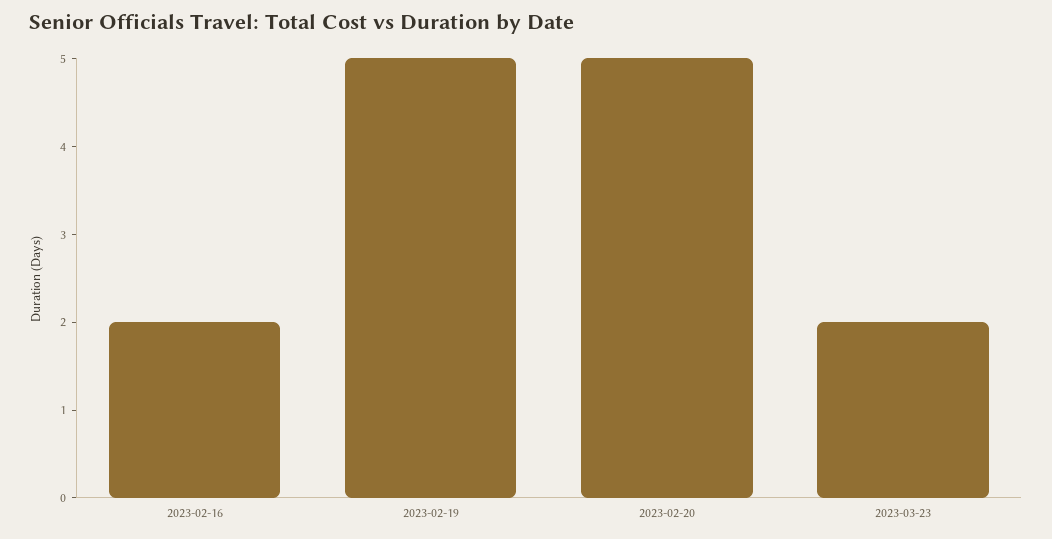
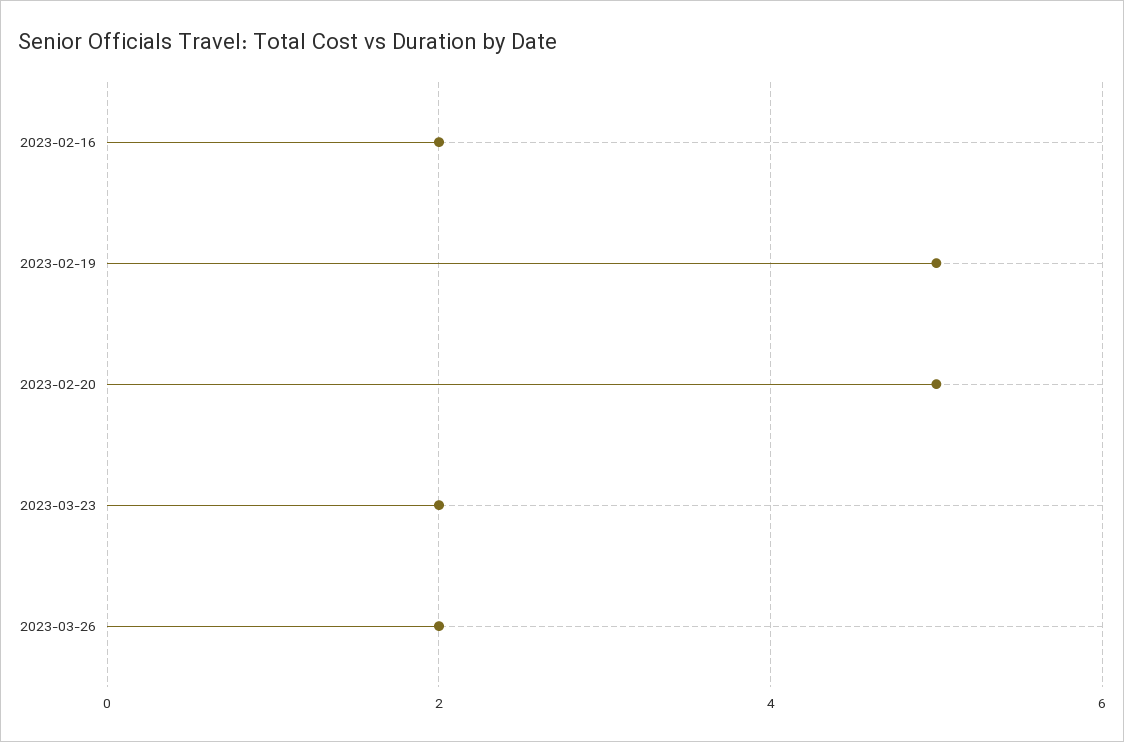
2023-03-26: none -> 2

